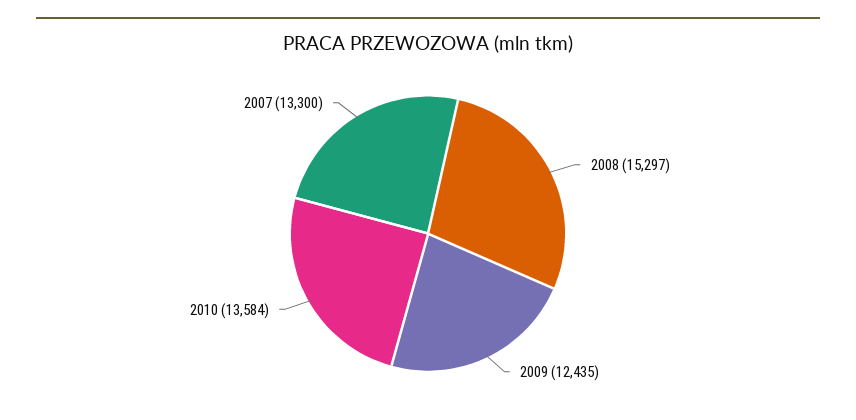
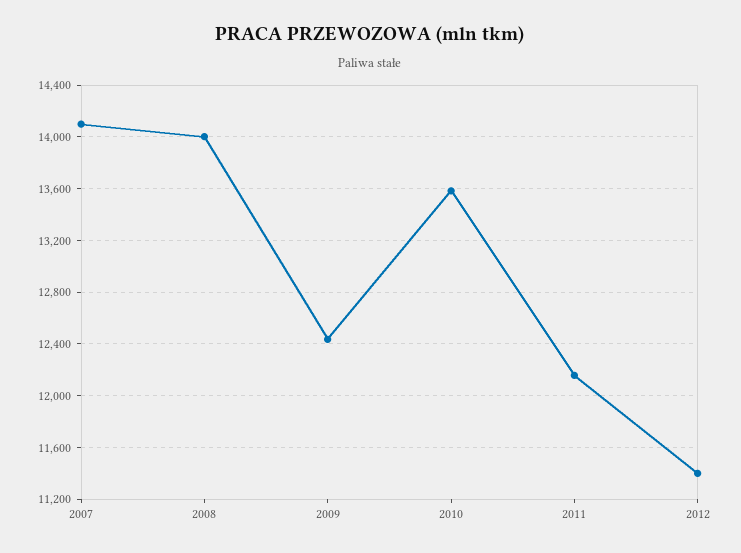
2008: 15297 -> 14000
2007: 13300 -> 14100
2011: none -> 12150
2012: none -> 11400

